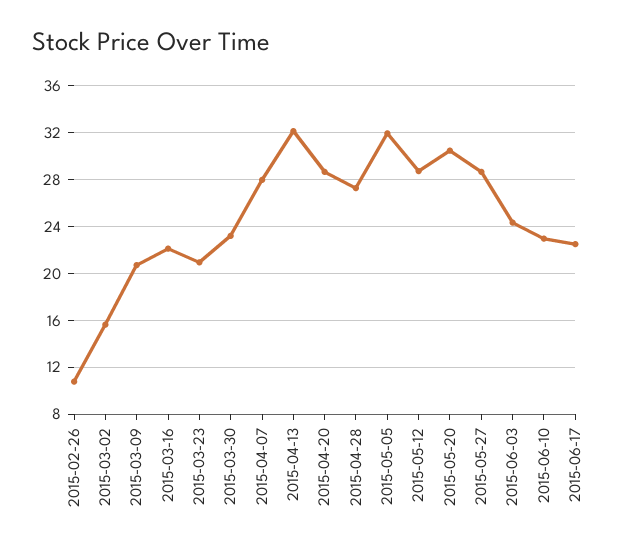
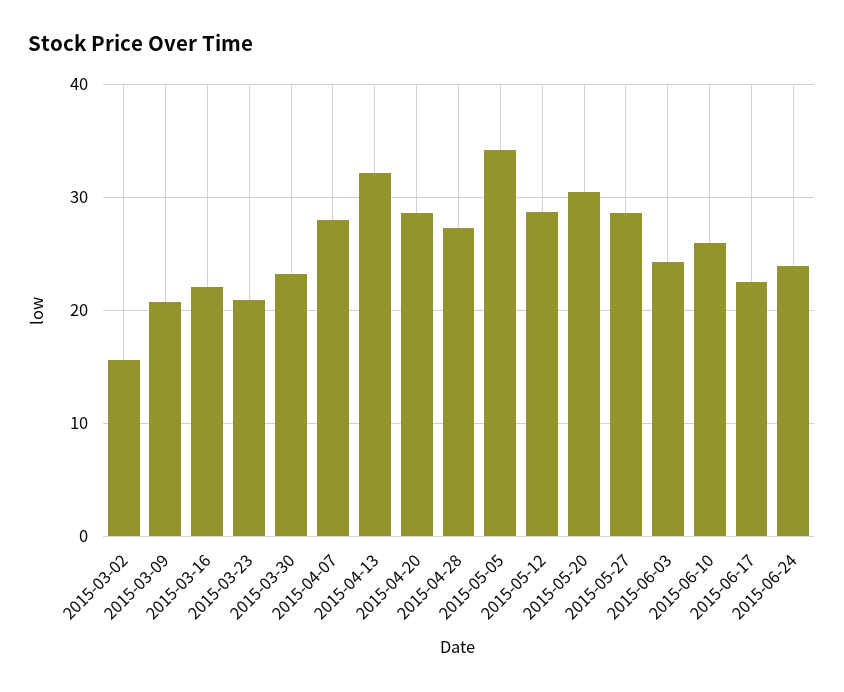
2015-02-26: 11 -> none
2015-05-05: 32 -> 34
2015-06-10: 23 -> 26
2015-06-24: none -> 24

